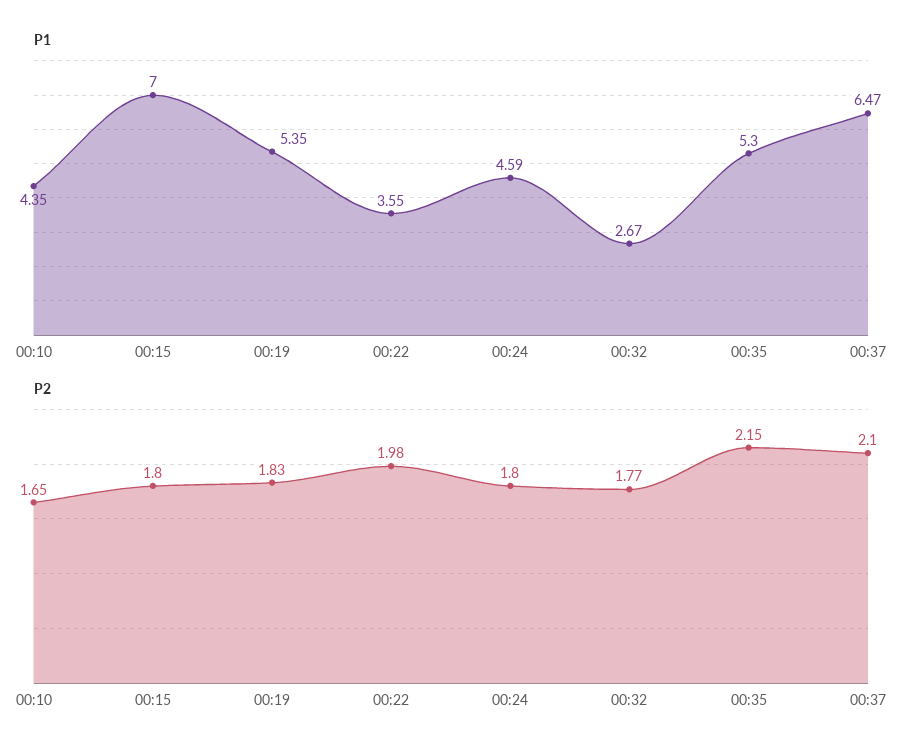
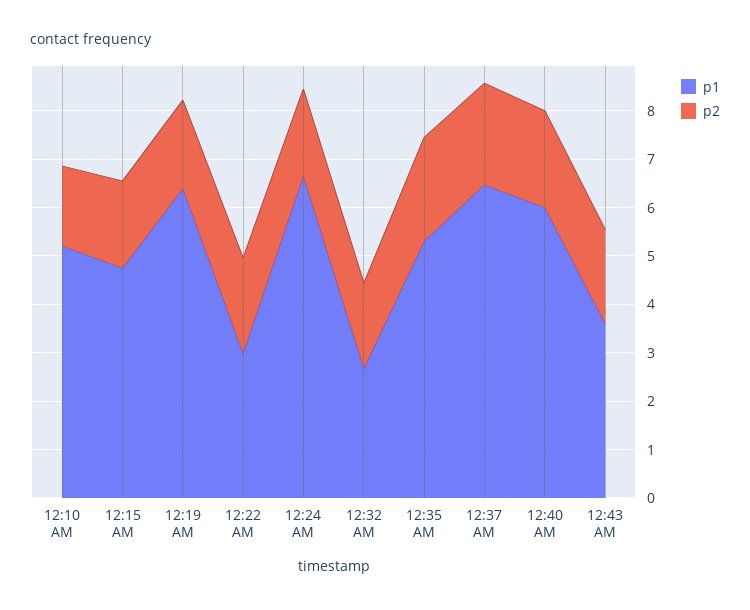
P1, 00:10: 4.35 -> 5.2
P1, 00:15: 7 -> 4.8
P1, 00:19: 5.35 -> 6.4
P1, 00:22: 3.55 -> 3
P1, 00:24: 4.59 -> 6.6
P1, 12:40 AM: none -> 6
P2, 12:40 AM: none -> 2
P1, 12:43 AM: none -> 3.6
P2, 12:43 AM: none -> 2

